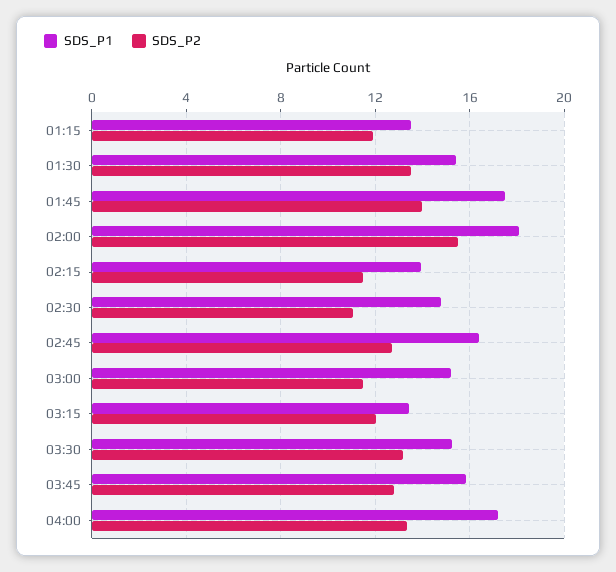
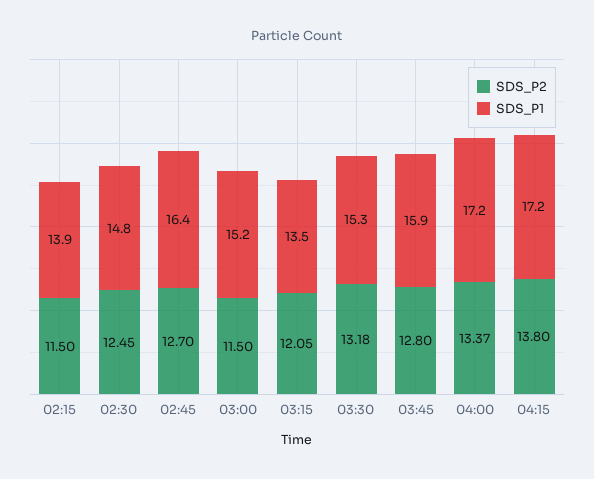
SDS_P1, 01:15: 13.5 -> none
SDS_P2, 01:15: 12 -> none
SDS_P1, 01:30: 15.5 -> none
SDS_P2, 01:30: 13.5 -> none
SDS_P1, 01:45: 17.5 -> none
SDS_P2, 01:45: 14 -> none
SDS_P1, 02:00: 18 -> none
SDS_P2, 02:00: 15.5 -> none
SDS_P2, 02:30: 11 -> 12.45
SDS_P2, 04:15: none -> 13.8
SDS_P1, 04:15: none -> 17.2

